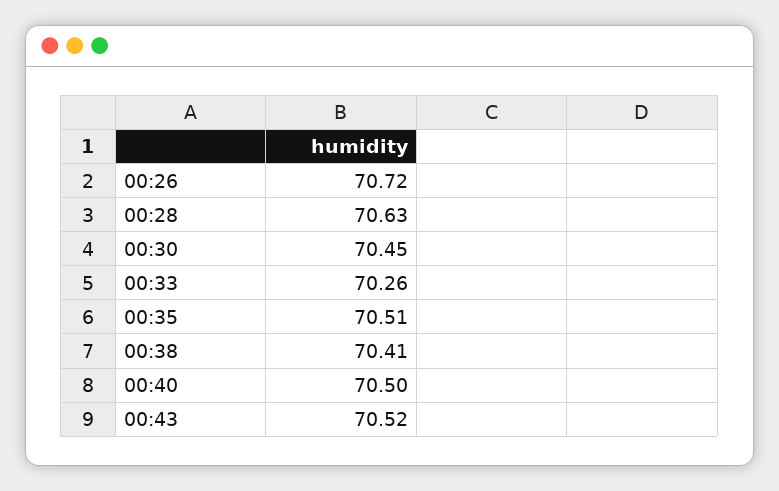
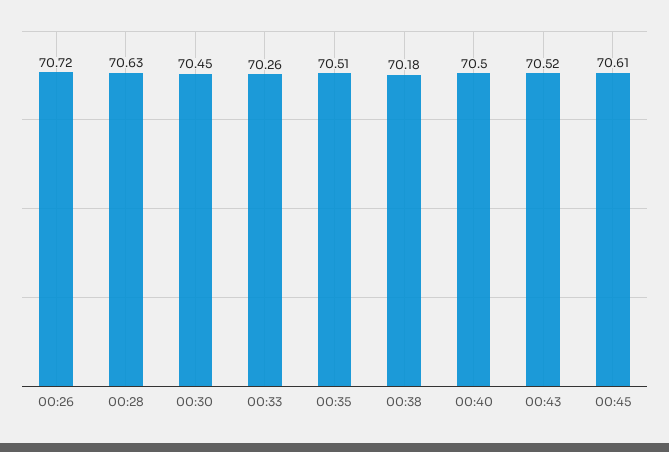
00:38: 70.41 -> 70.18
00:45: none -> 70.61

